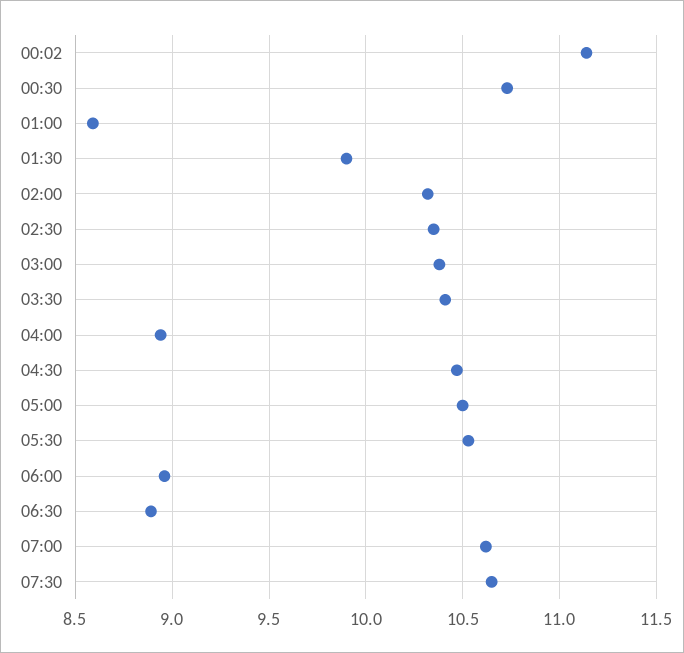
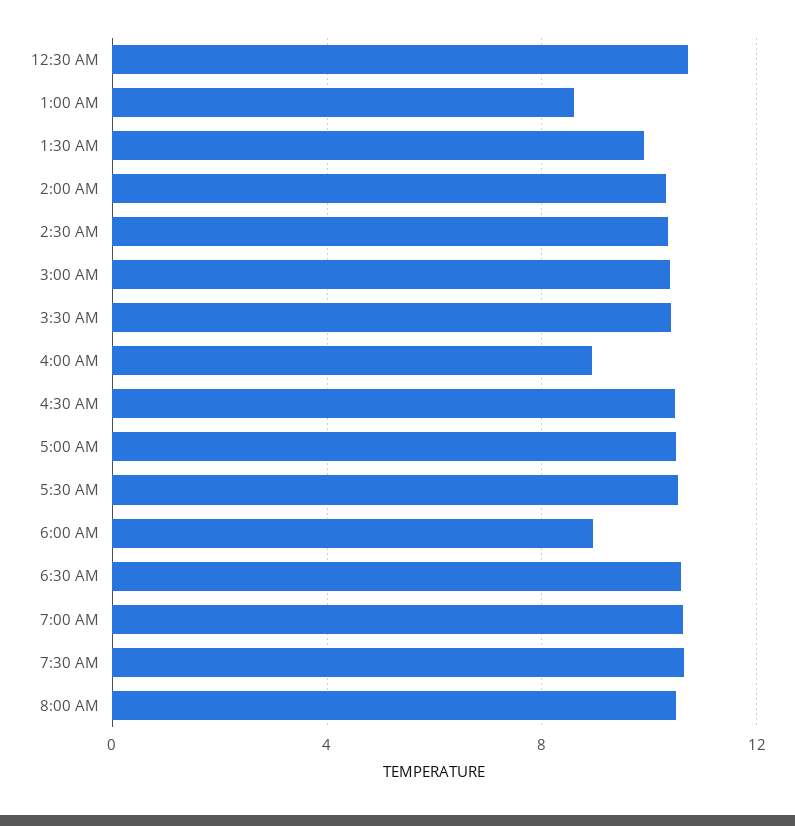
00:02: 11.15 -> none
06:30: 8.9 -> 10.5
8:00 AM: none -> 10.5

